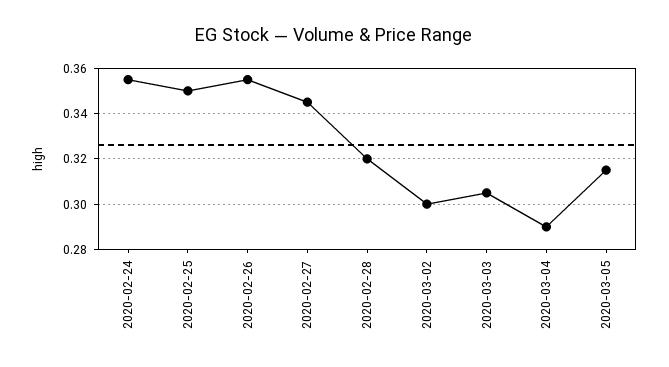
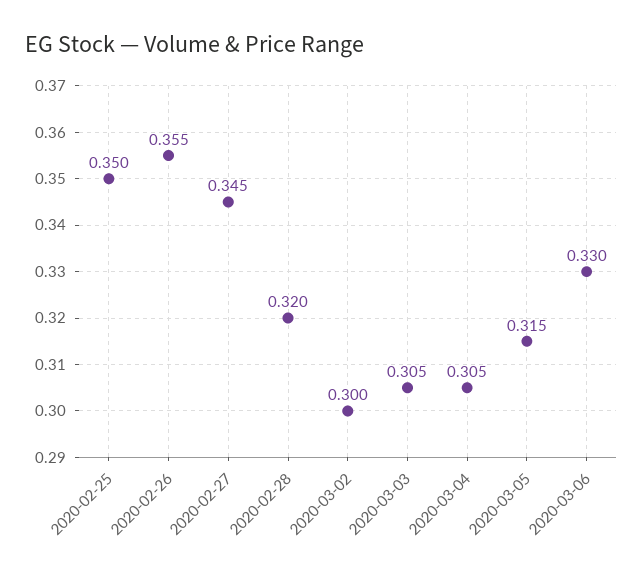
2020-02-24: 0.355 -> none
2020-03-04: 0.29 -> 0.305
2020-03-06: none -> 0.33

